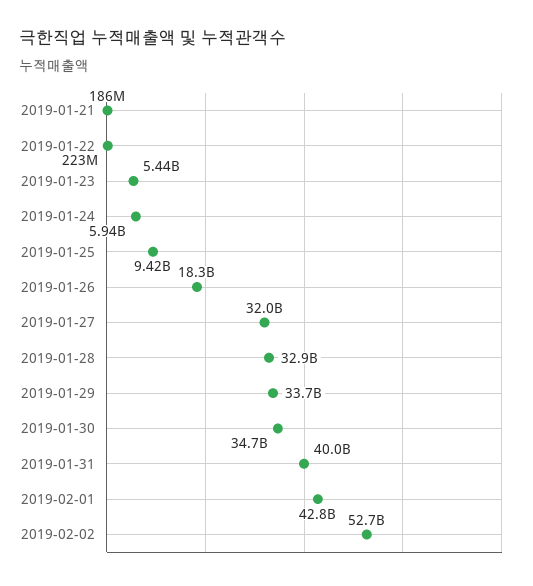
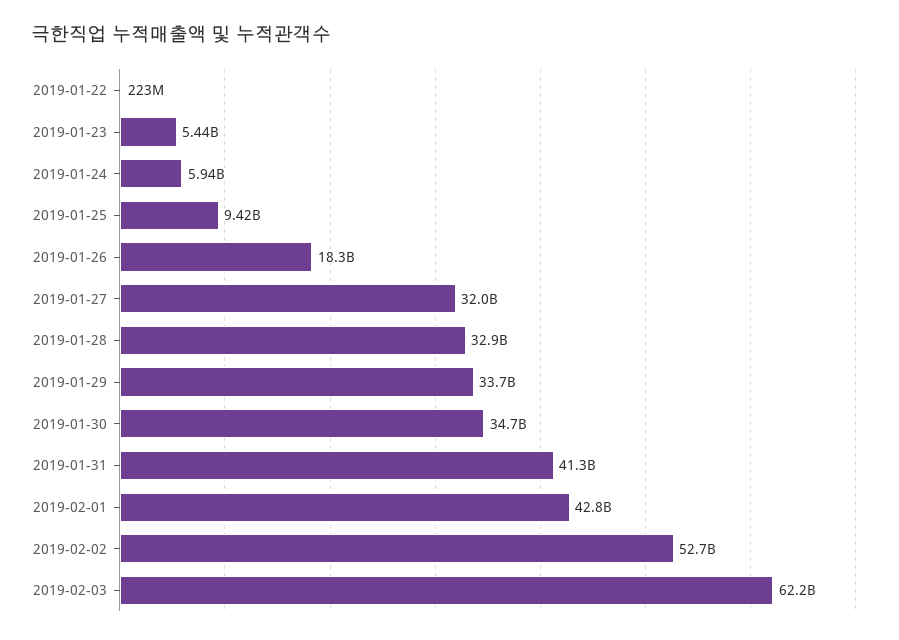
2019-01-21: 186000000 -> none
2019-01-31: 40000000000 -> 41300000000
2019-02-03: none -> 62200000000

